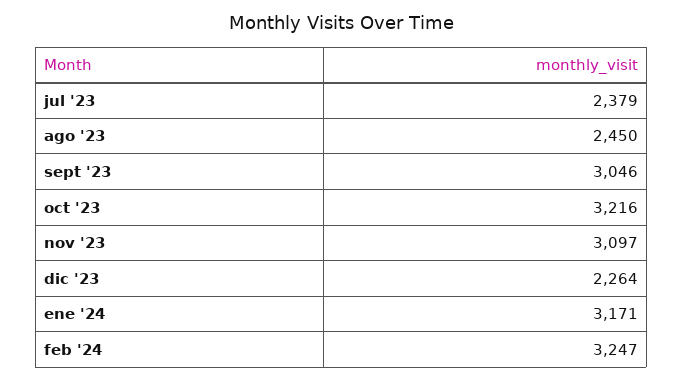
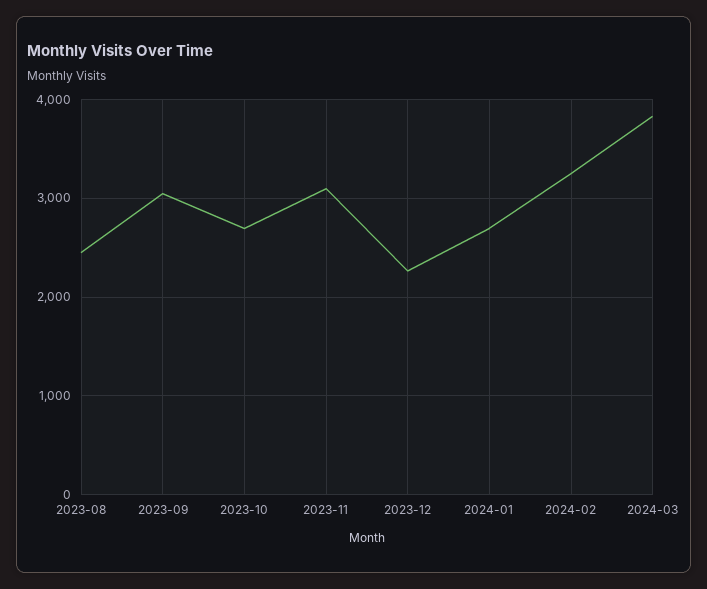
jul '23: 2379 -> none
oct '23: 3216 -> 2700
ene '24: 3171 -> 2700
2024-03: none -> 3800

